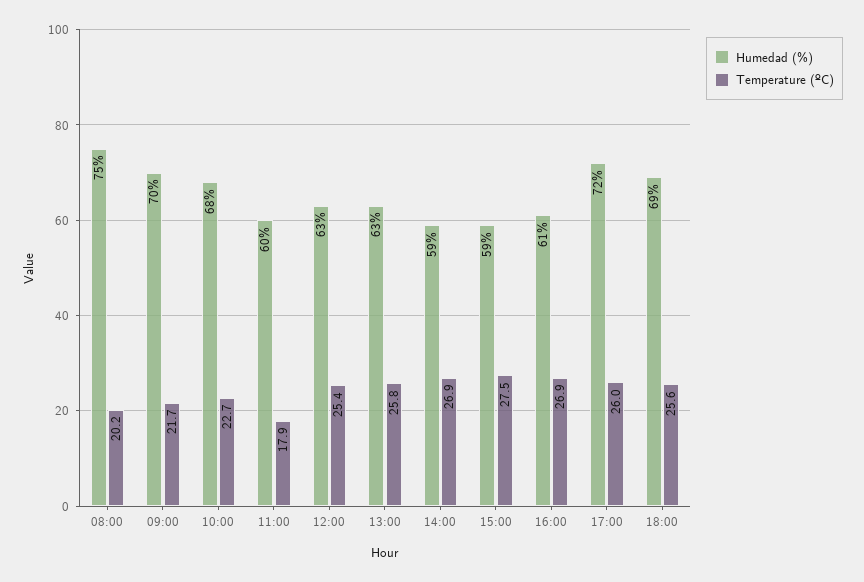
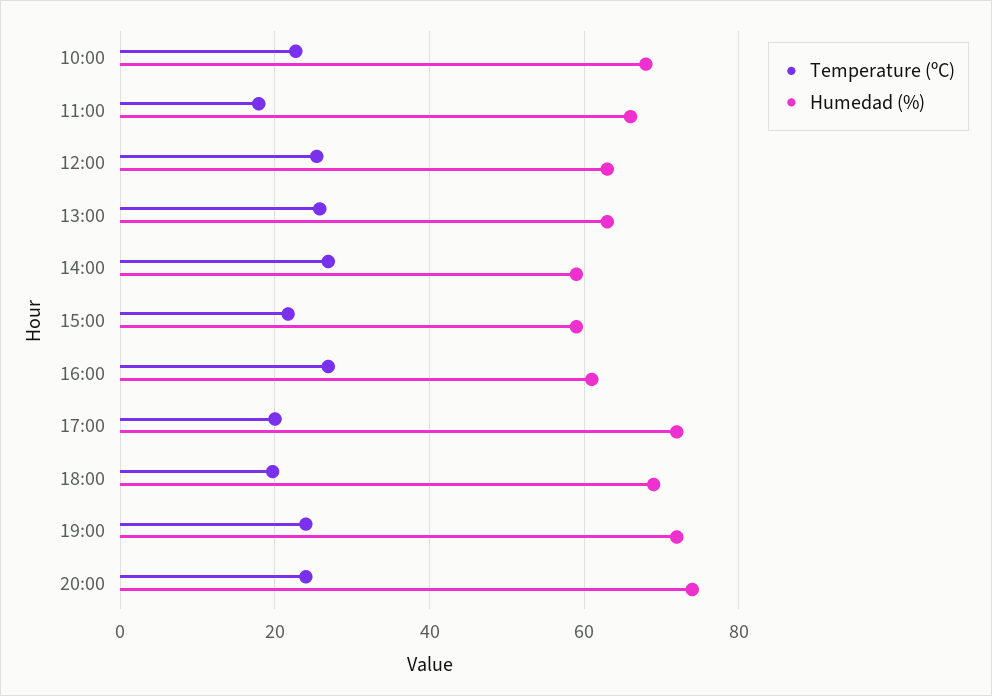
Humedad (%), 08:00: 75 -> none
Temperature (ºC), 08:00: 20.2 -> none
Humedad (%), 09:00: 70 -> none
Temperature (ºC), 09:00: 21.7 -> none
Humedad (%), 11:00: 60 -> 66
Temperature (ºC), 15:00: 27.5 -> 22
Temperature (ºC), 17:00: 26 -> 20
Temperature (ºC), 18:00: 25.6 -> 20
Temperature (ºC), 19:00: none -> 24
Humedad (%), 19:00: none -> 72
Temperature (ºC), 20:00: none -> 24
Humedad (%), 20:00: none -> 74

